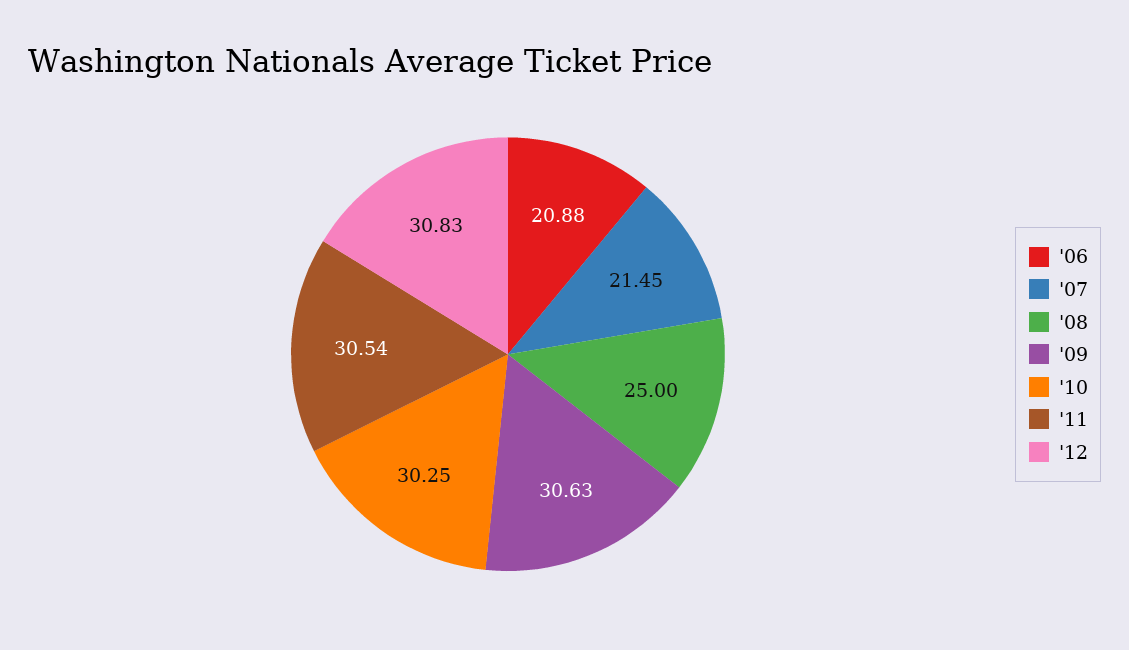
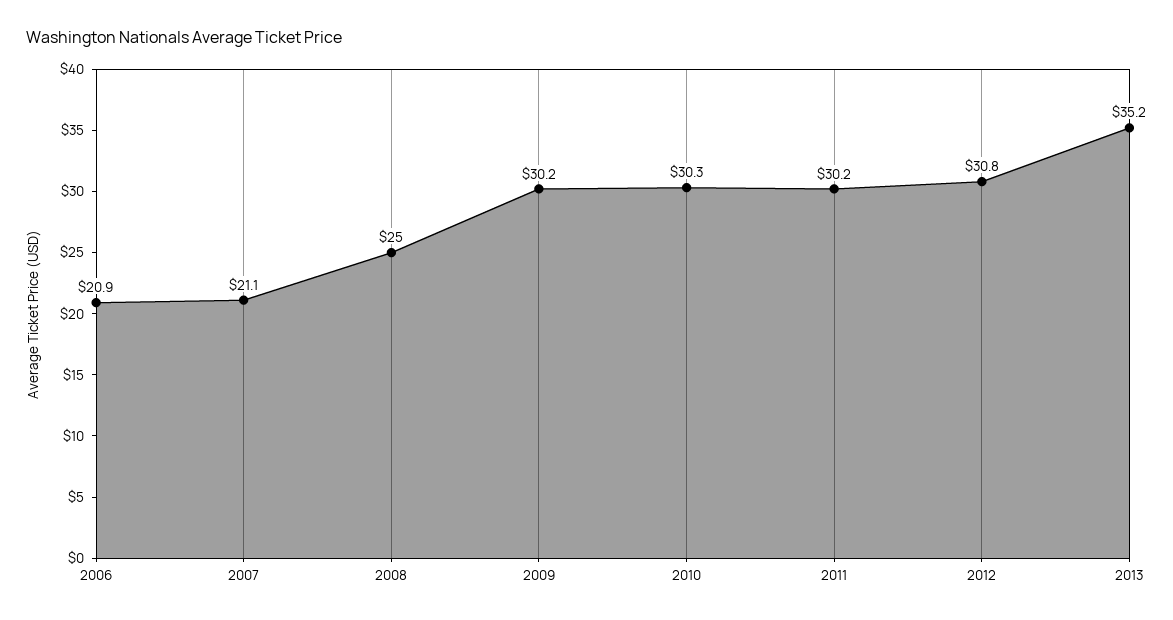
'07: 21.45 -> 21.1
'09: 30.63 -> 30.2
'11: 30.54 -> 30.2
2013: none -> 35.2

